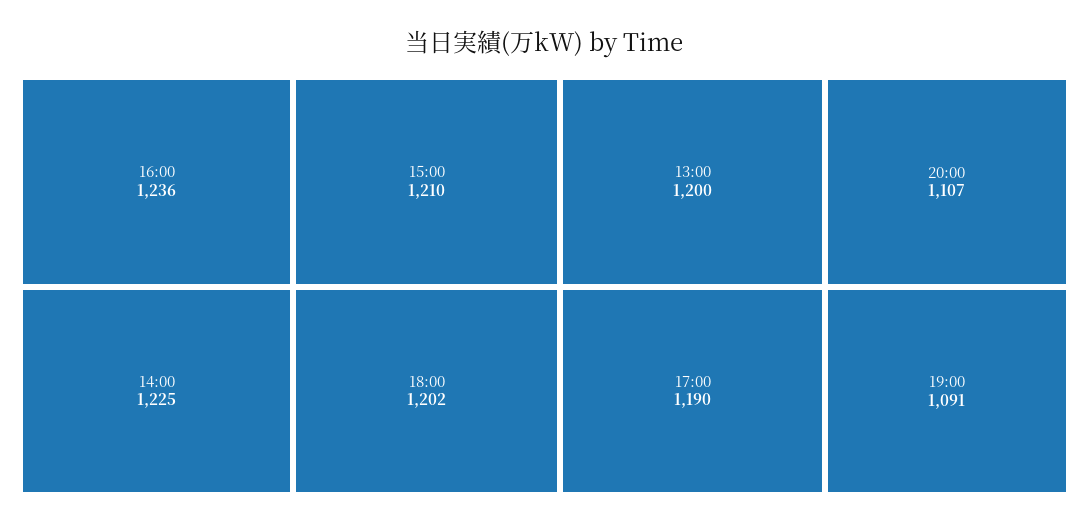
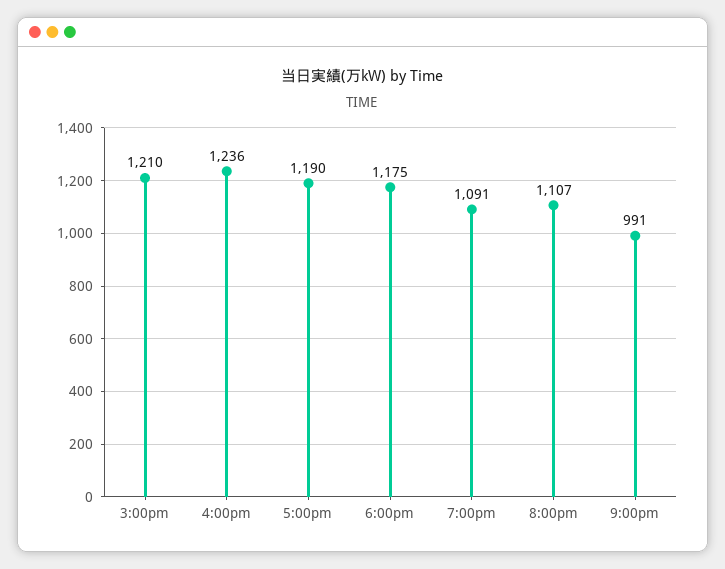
14:00: 1225 -> none
18:00: 1202 -> 1175
13:00: 1200 -> none
9:00pm: none -> 991

